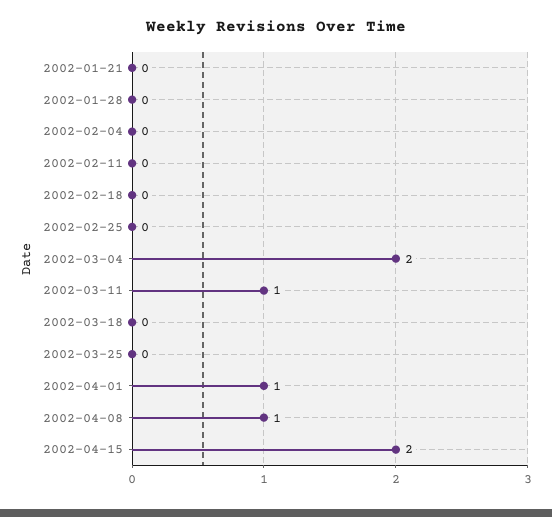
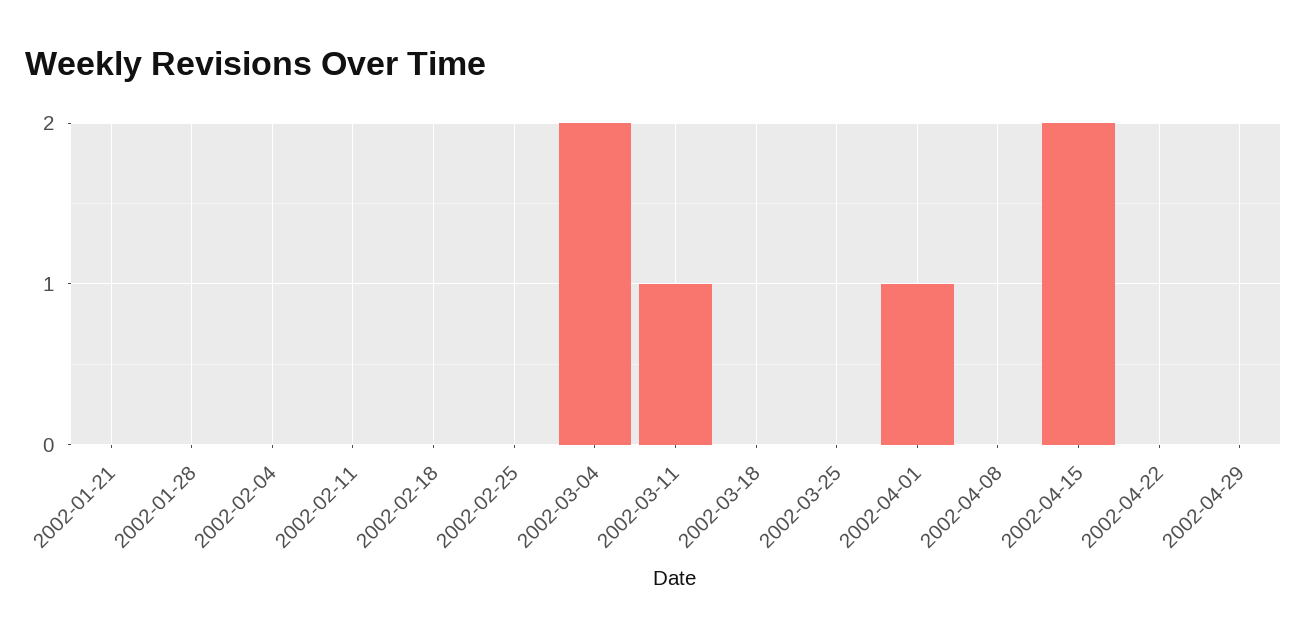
2002-04-08: 1 -> 0
2002-04-22: none -> 0
2002-04-29: none -> 0

